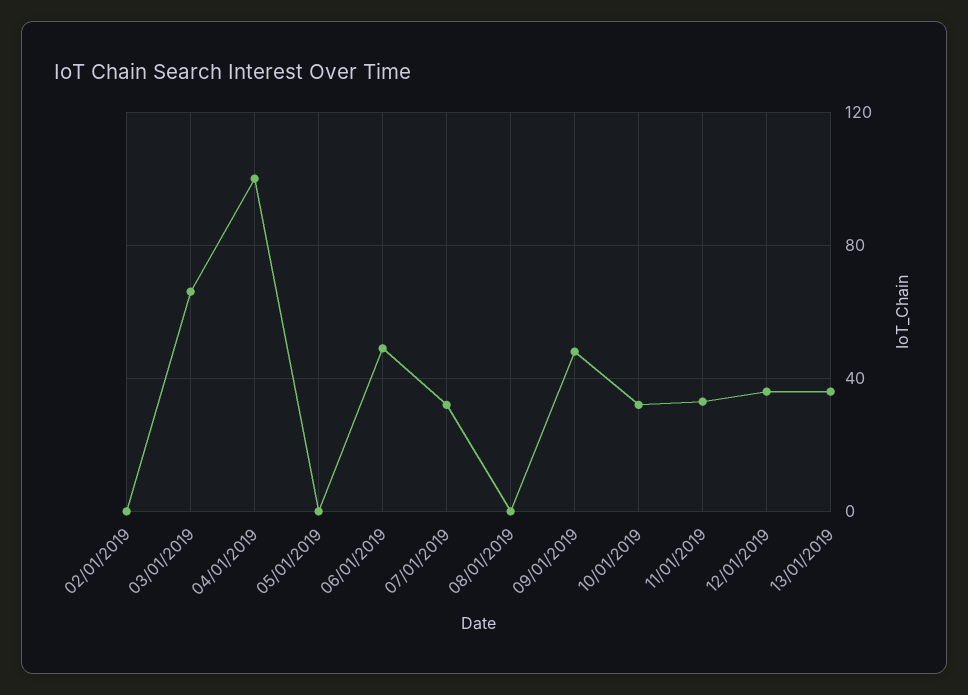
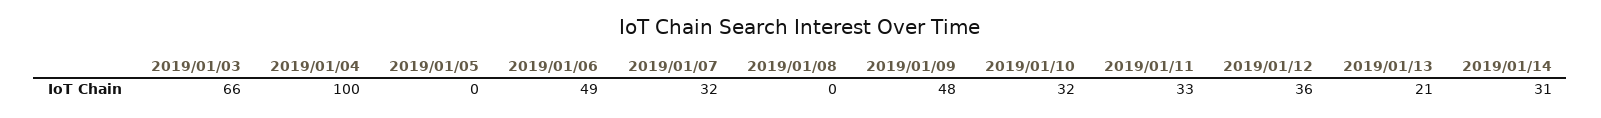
02/01/2019: 0 -> none
13/01/2019: 35 -> 21
2019/01/14: none -> 31

